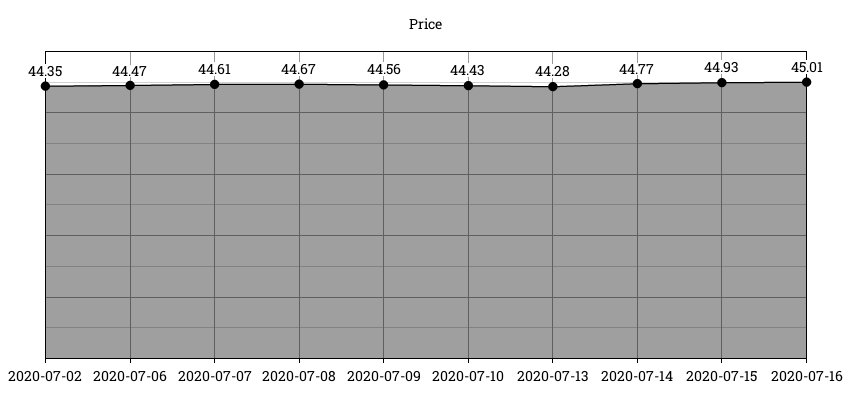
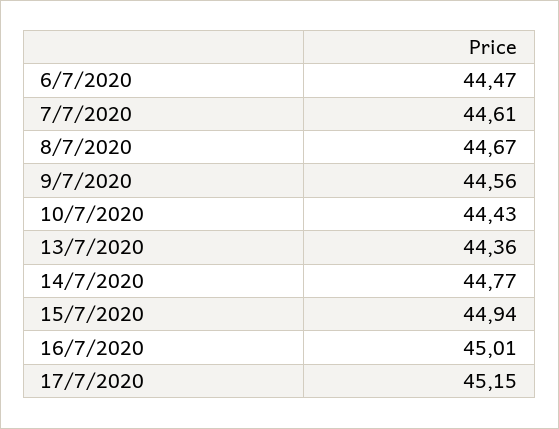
2020-07-02: 44.35 -> none
2020-07-13: 44.28 -> 44.36
2020-07-15: 44.93 -> 44.94
17/7/2020: none -> 45.15

